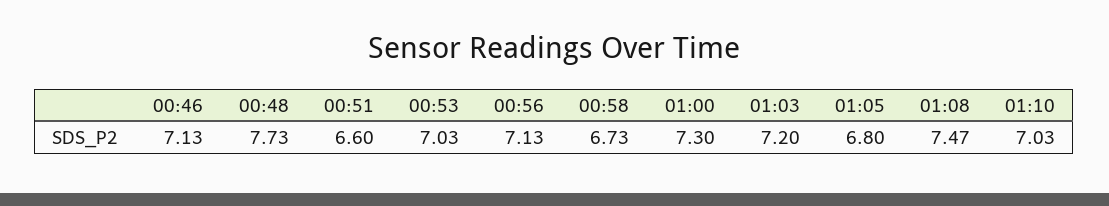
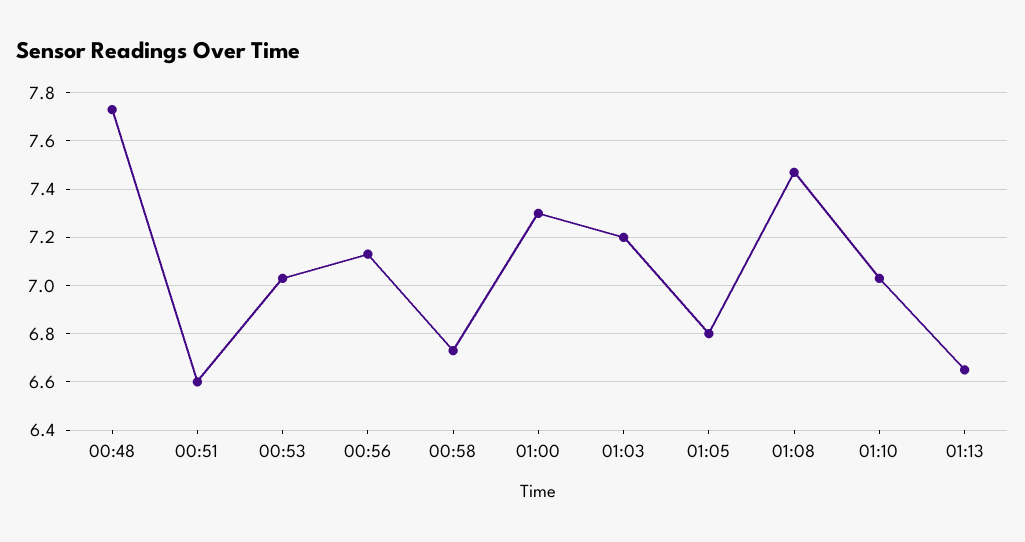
00:46: 7.13 -> none
01:13: none -> 6.65

